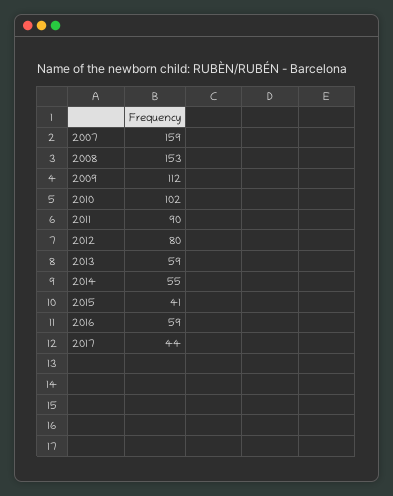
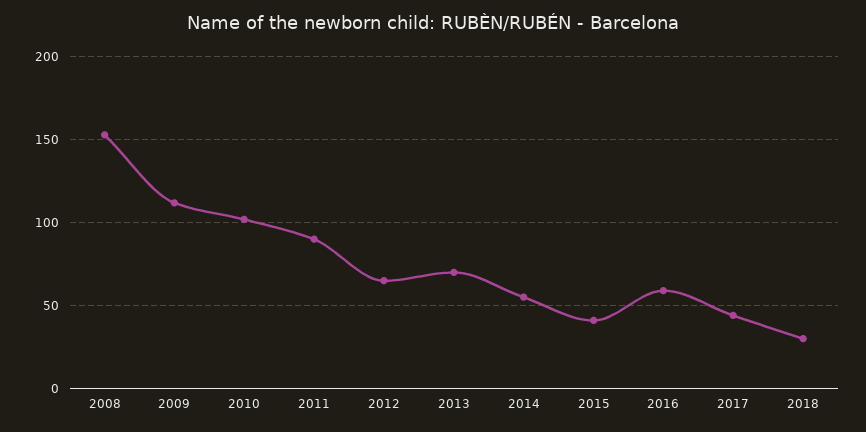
2007: 159 -> none
2012: 80 -> 65
2013: 59 -> 70
2018: none -> 30

